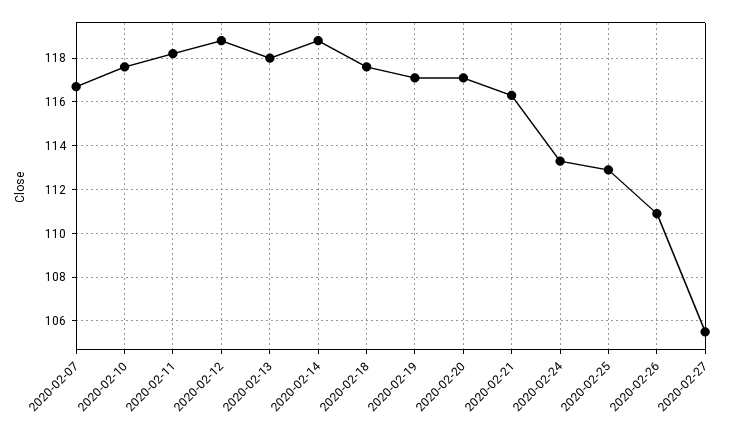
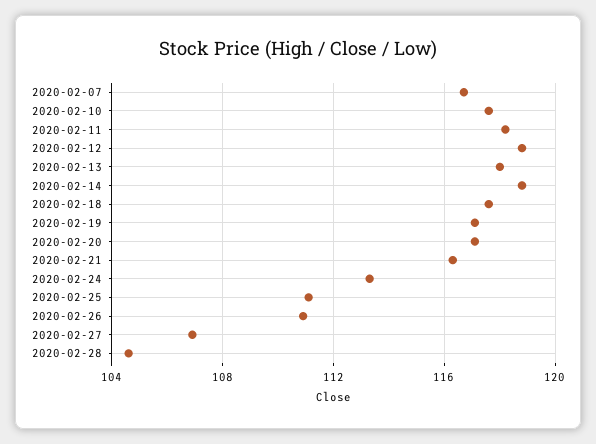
2020-02-25: 113 -> 111
2020-02-27: 105.5 -> 107
2020-02-28: none -> 104.5

